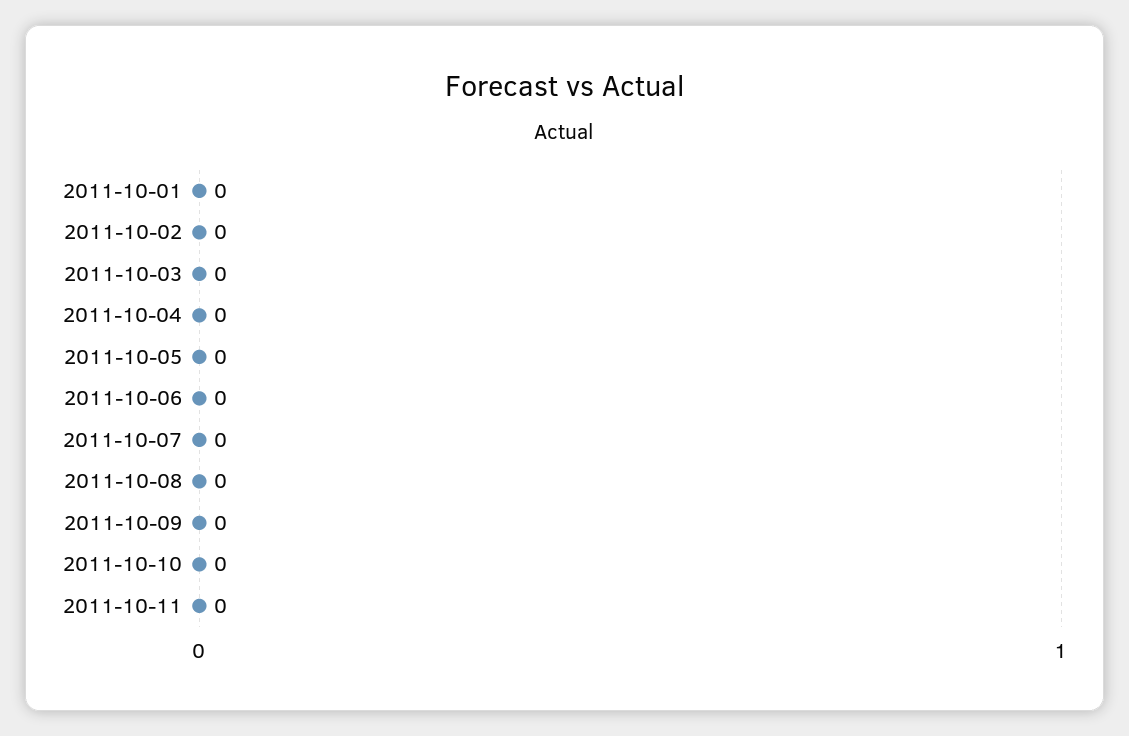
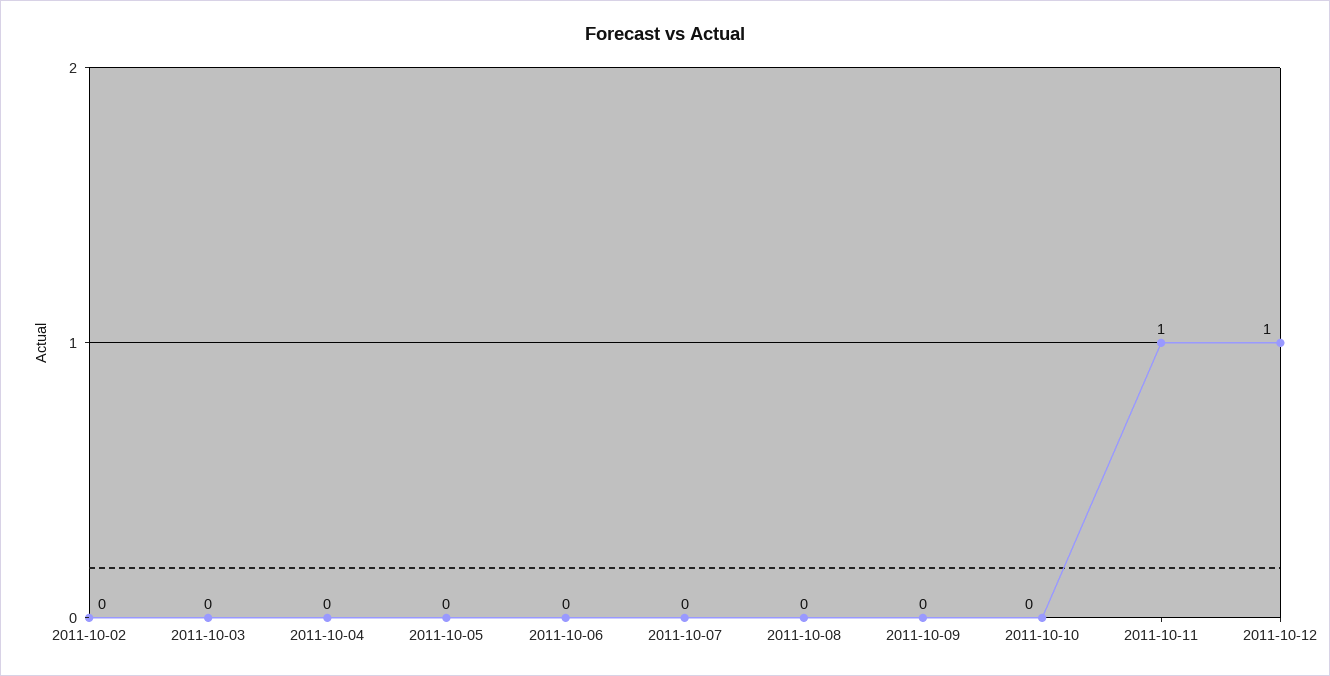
2011-10-01: 0 -> none
2011-10-11: 0 -> 1
2011-10-12: none -> 1

